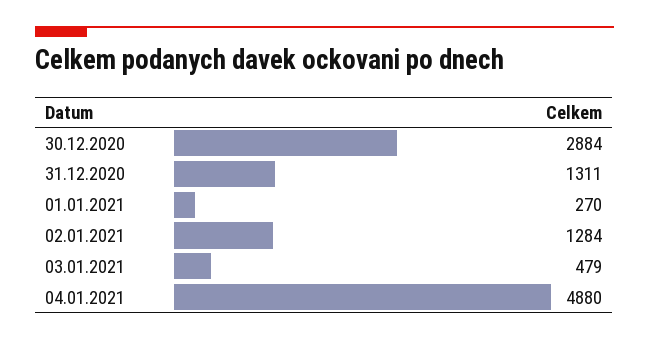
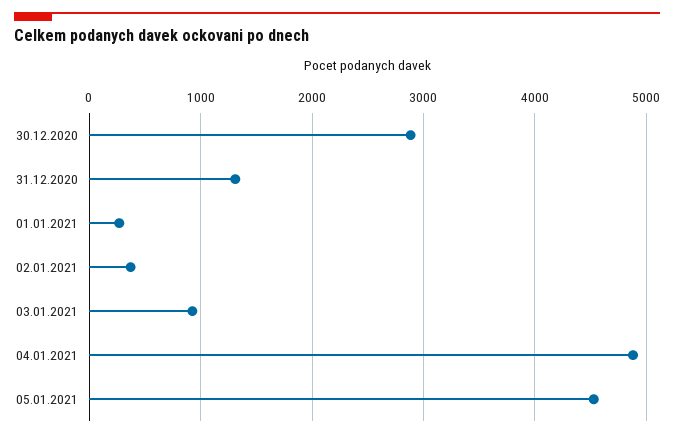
02.01.2021: 1284 -> 400
03.01.2021: 479 -> 900
05.01.2021: none -> 4500

